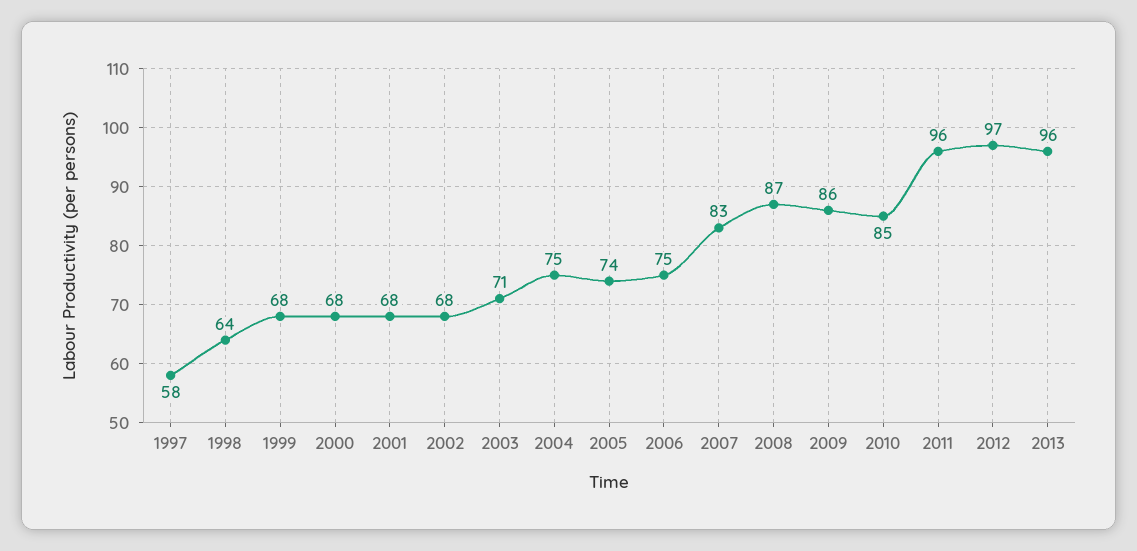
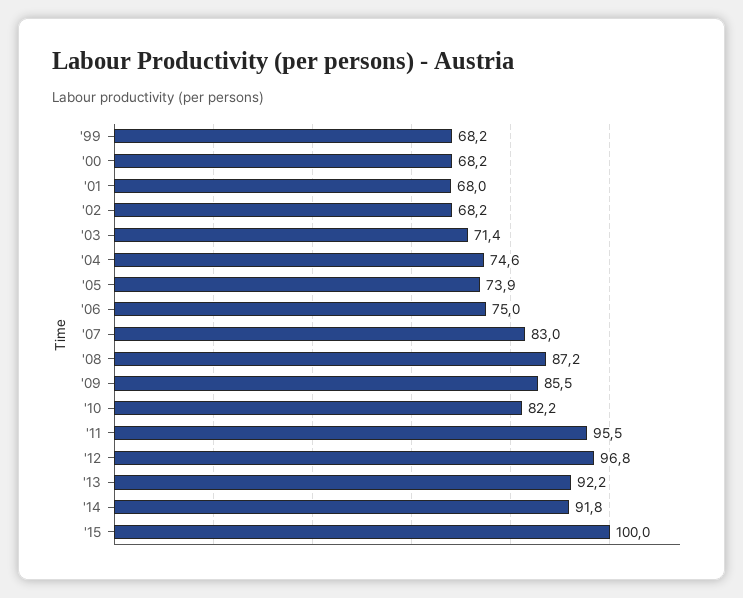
1997: 58 -> none
1998: 64 -> none
2010: 85 -> 82.2
2013: 96 -> 92.2
'14: none -> 91.8
'15: none -> 100

